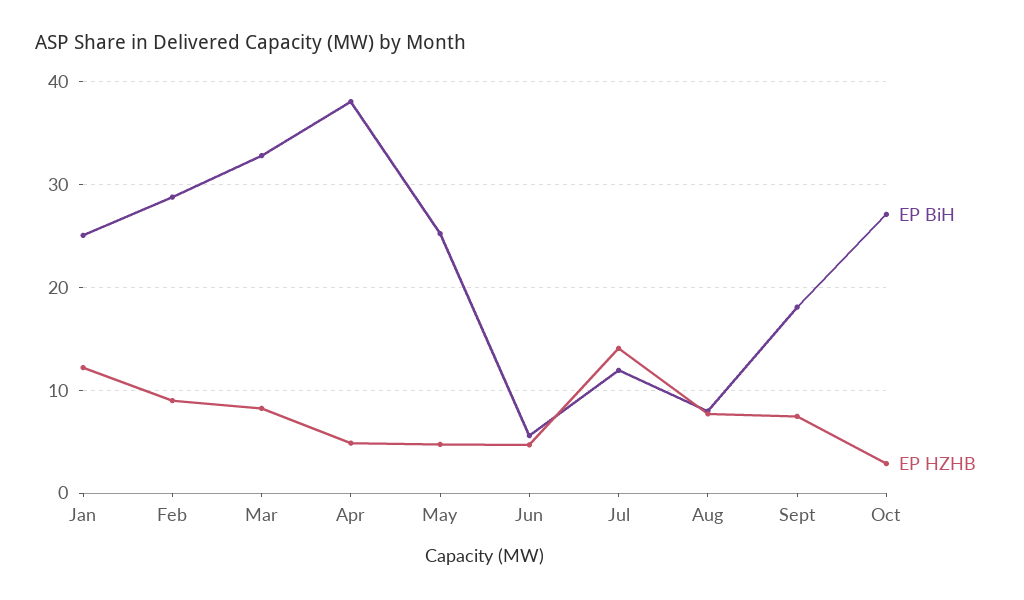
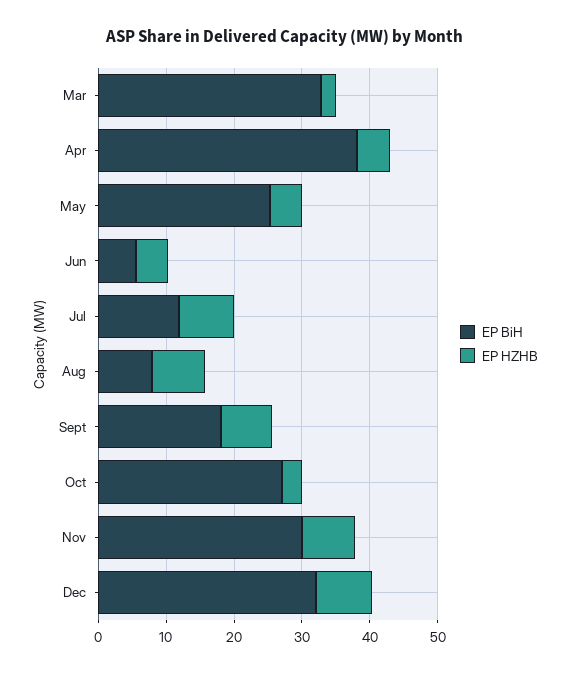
EP BiH, Jan: 25 -> none
EP HZHB, Jan: 12 -> none
EP BiH, Feb: 29 -> none
EP HZHB, Feb: 9 -> none
EP HZHB, Mar: 8 -> 2
EP HZHB, Jul: 14 -> 8
EP BiH, Nov: none -> 30
EP HZHB, Nov: none -> 8
EP BiH, Dec: none -> 32
EP HZHB, Dec: none -> 8

